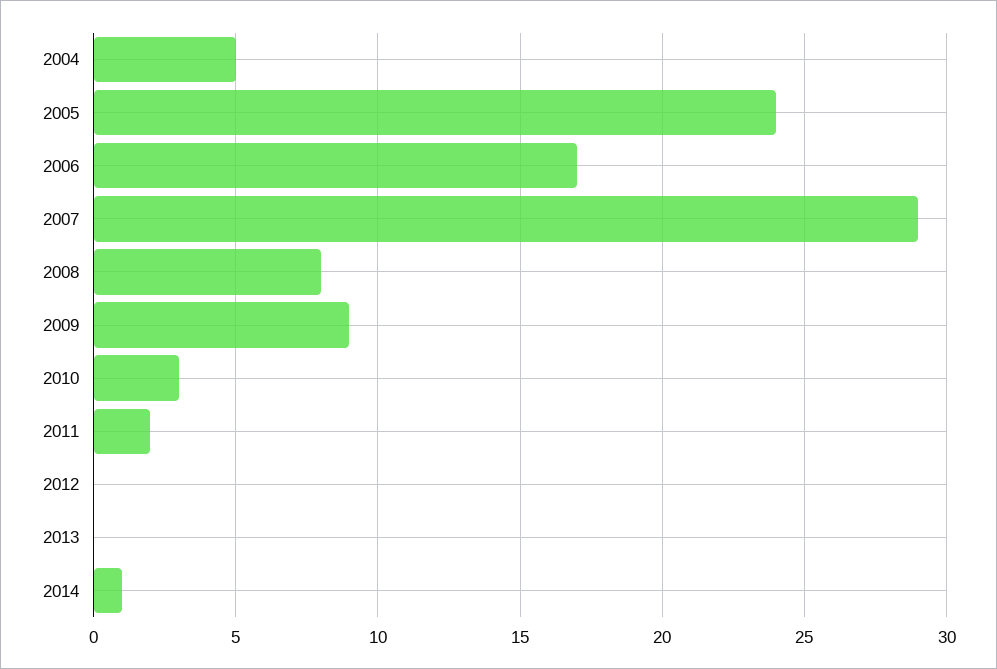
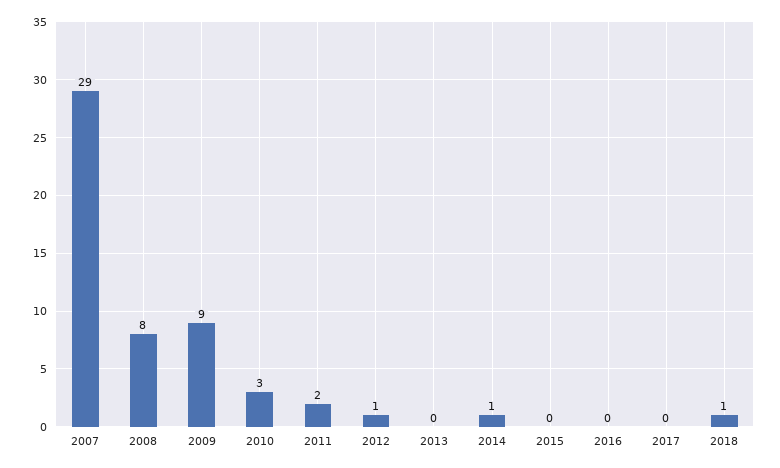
2004: 5 -> none
2005: 24 -> none
2006: 17 -> none
2012: 0 -> 1
2015: none -> 0
2016: none -> 0
2017: none -> 0
2018: none -> 1

